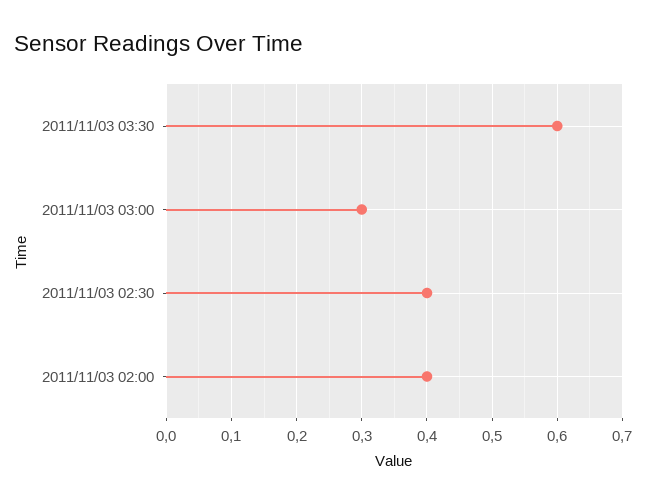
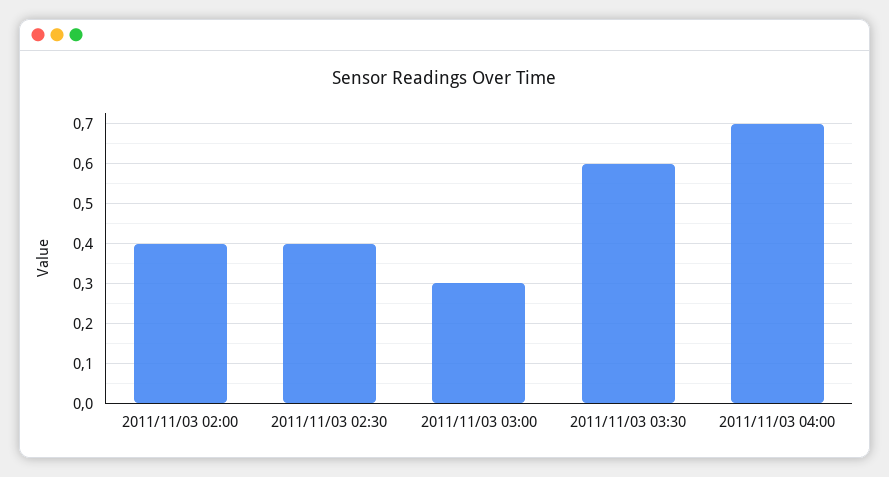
2011/11/03 04:00: none -> 0.7

